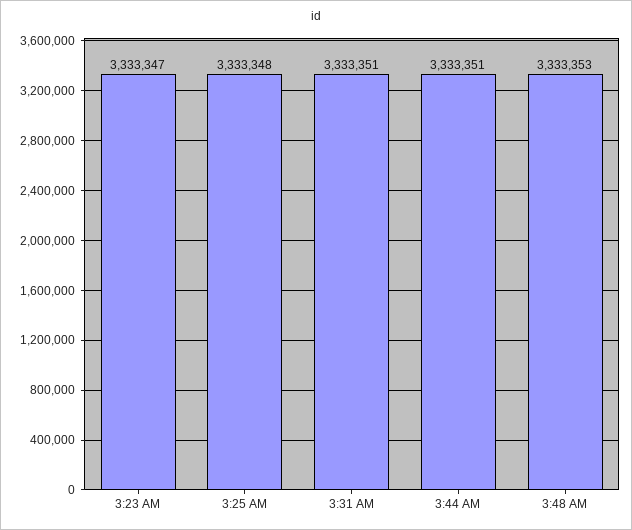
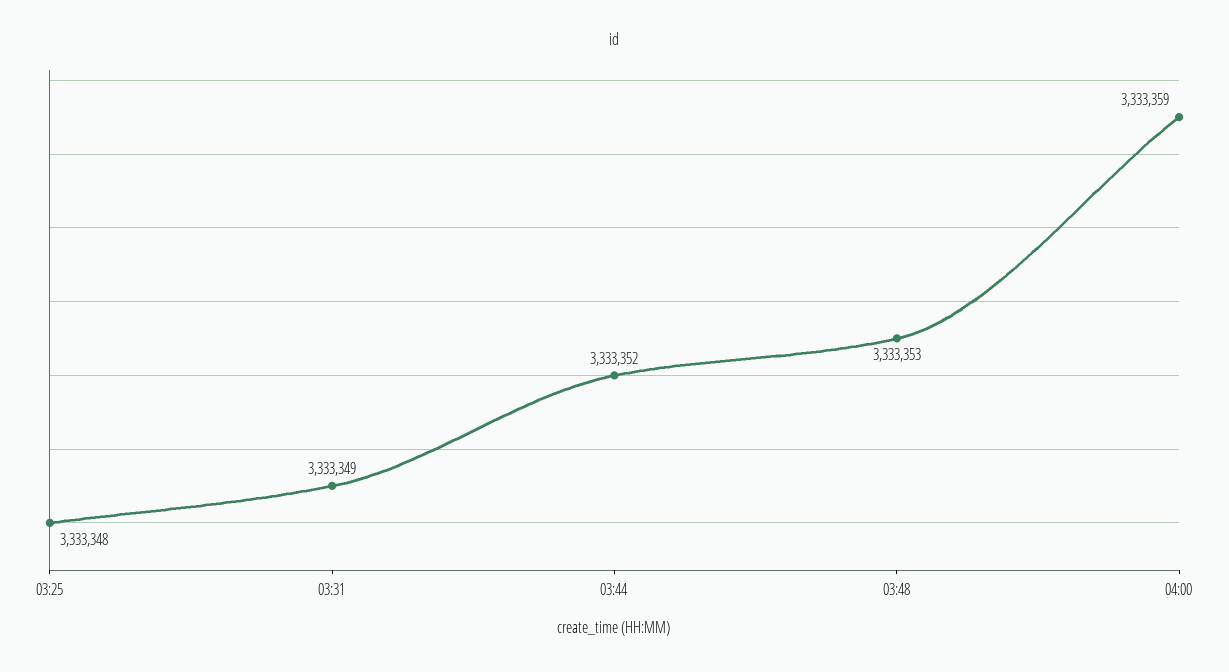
3:23 AM: 3333347 -> none
3:31 AM: 3333351 -> 3333349
3:44 AM: 3333351 -> 3333352
04:00: none -> 3333359

